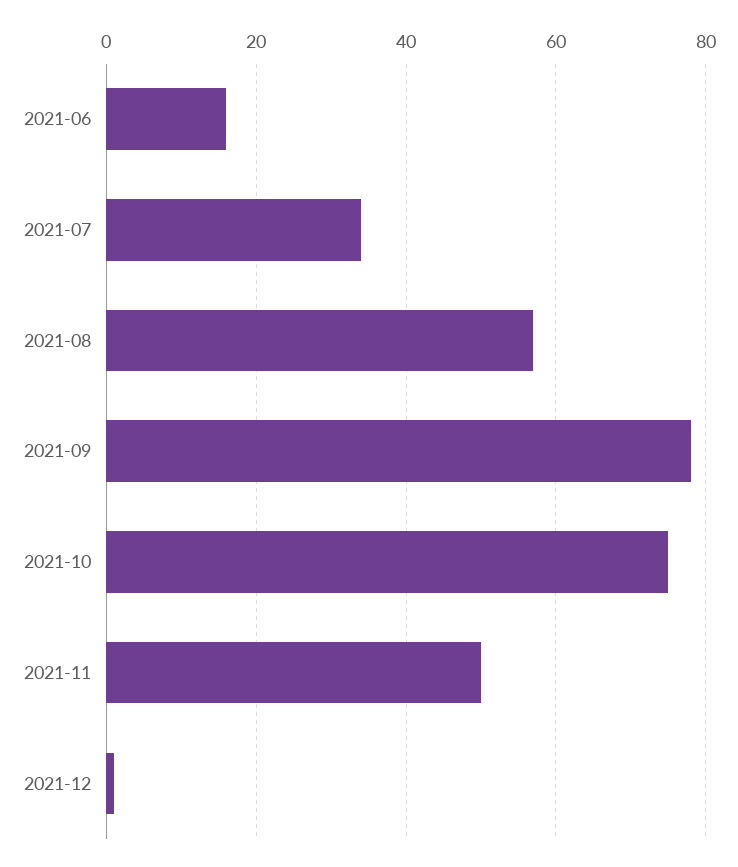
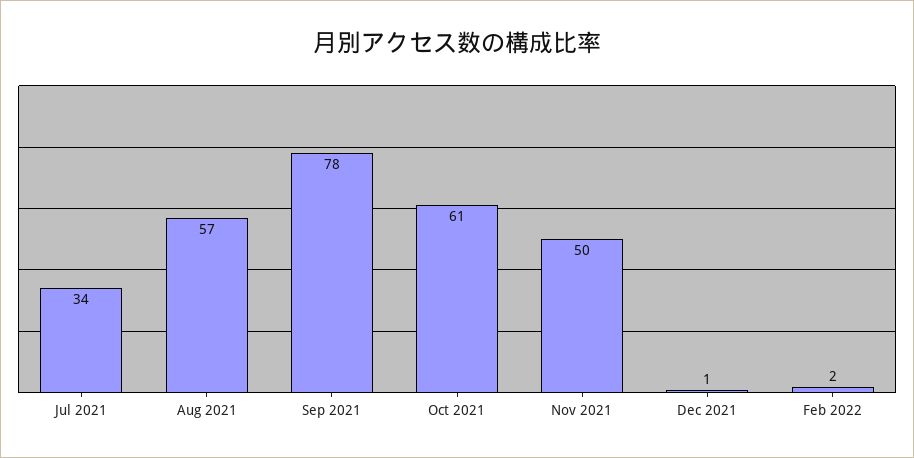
2021-06: 15 -> none
2021-10: 75 -> 61
Feb 2022: none -> 2

